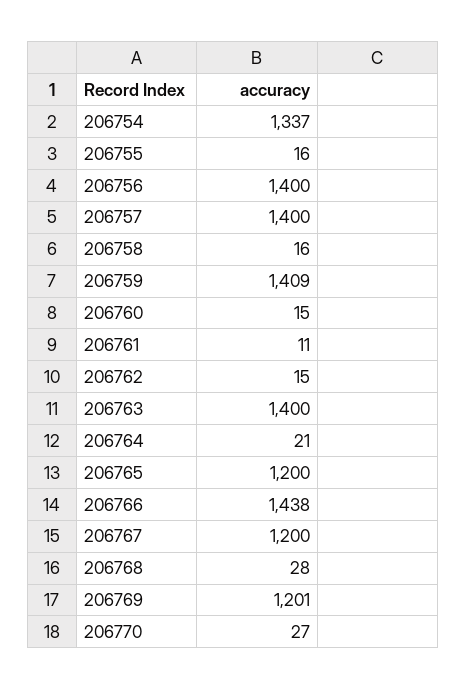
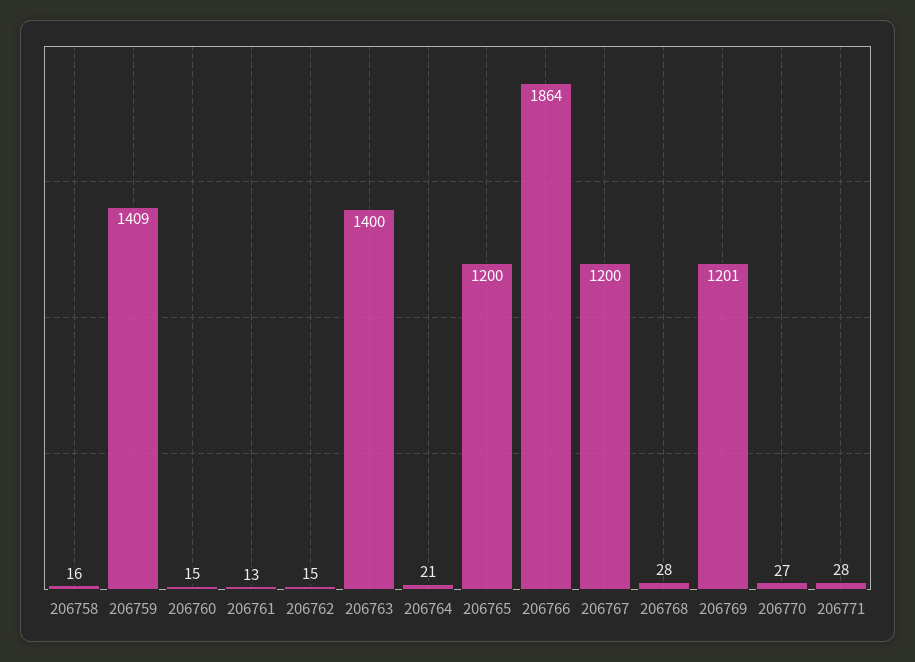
206754: 1337 -> none
206755: 16 -> none
206756: 1400 -> none
206757: 1400 -> none
206761: 11 -> 13
206766: 1438 -> 1864
206771: none -> 28

